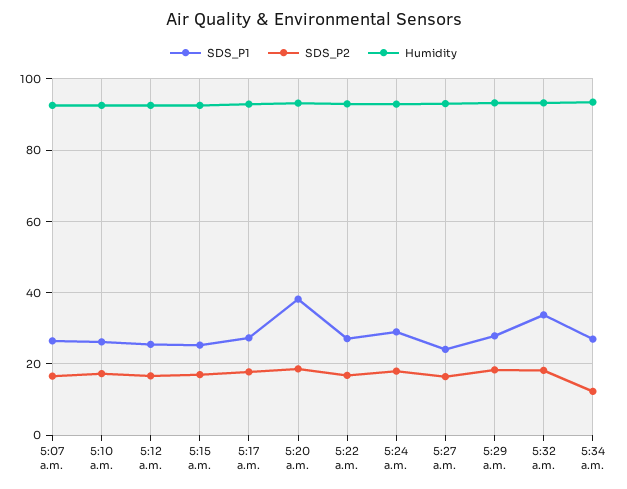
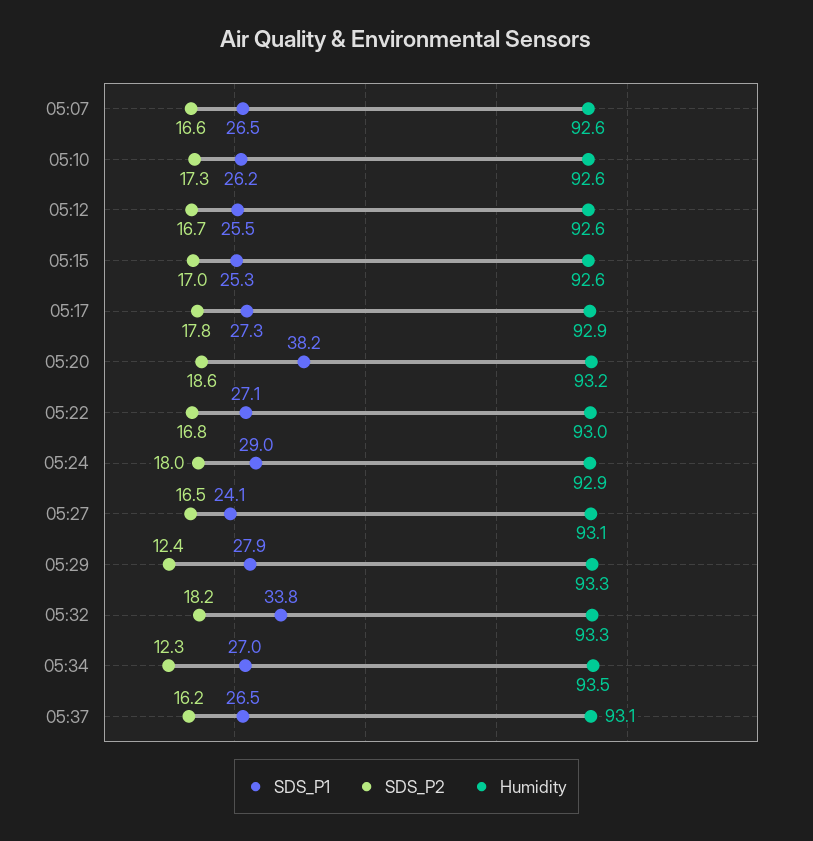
SDS_P2, 5:29 a.m.: 18 -> 12.4
SDS_P1, 05:37: none -> 26.5
SDS_P2, 05:37: none -> 16.2
Humidity, 05:37: none -> 93.1

